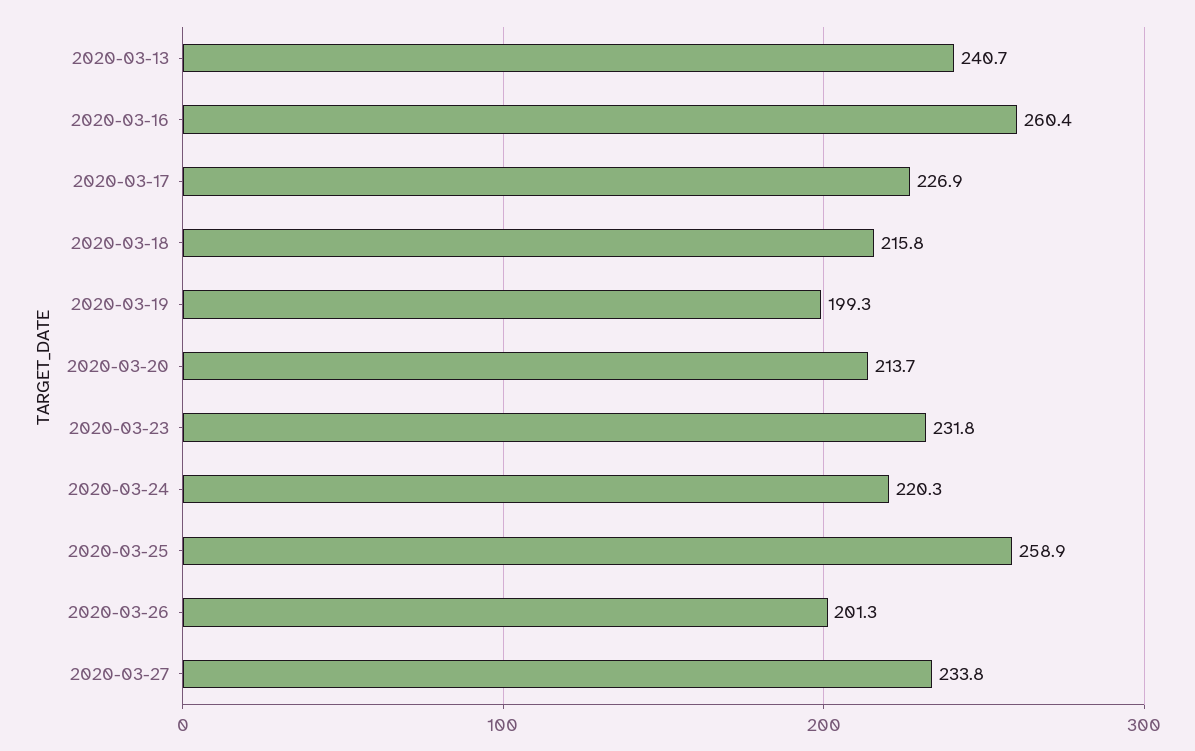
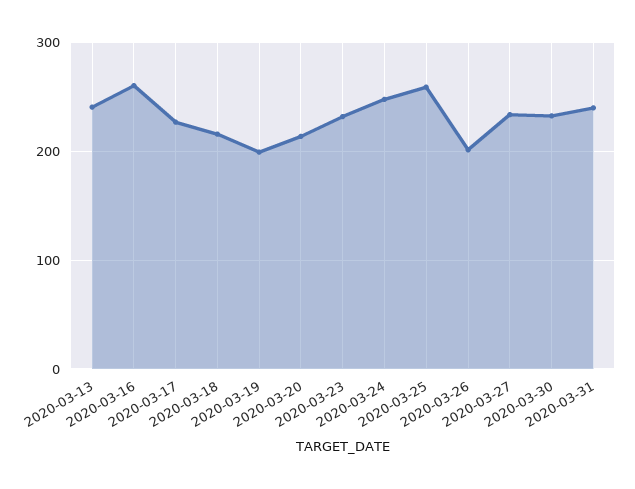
2020-03-24: 220.3 -> 250
2020-03-30: none -> 230
2020-03-31: none -> 240

